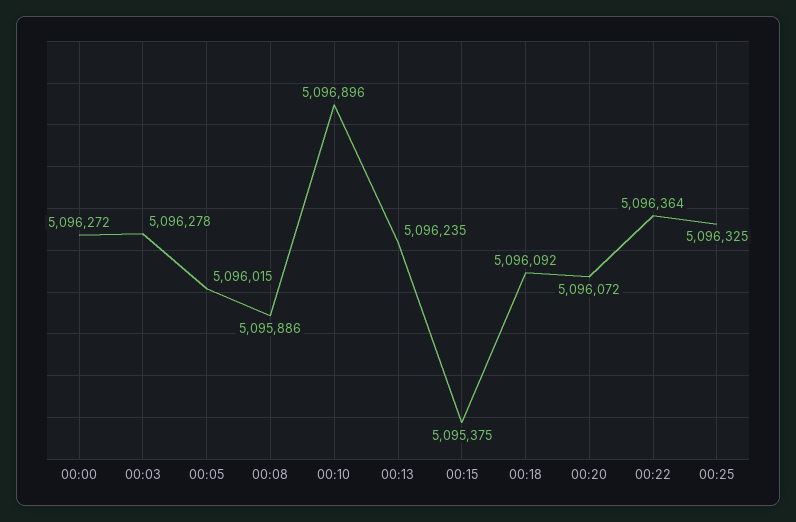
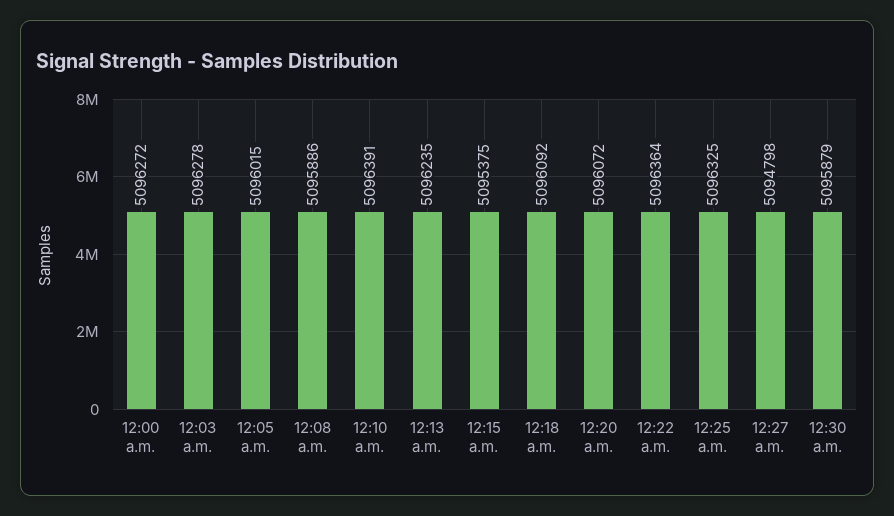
00:10: 5096896 -> 5096391
12:27 a.m.: none -> 5094798
12:30 a.m.: none -> 5095879

